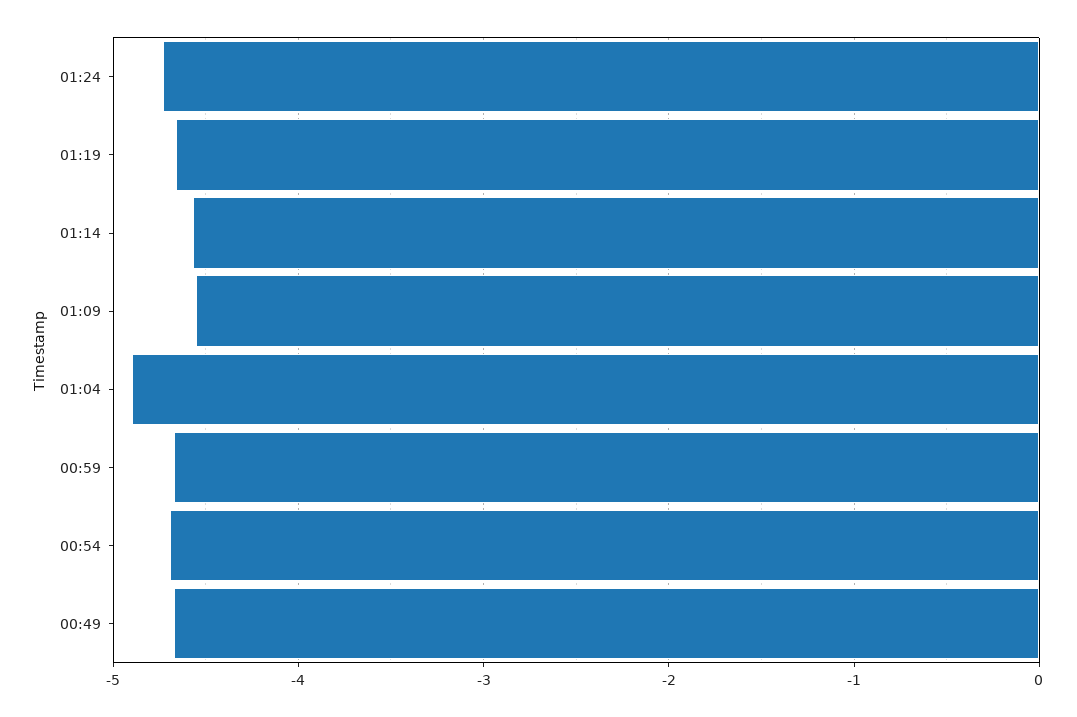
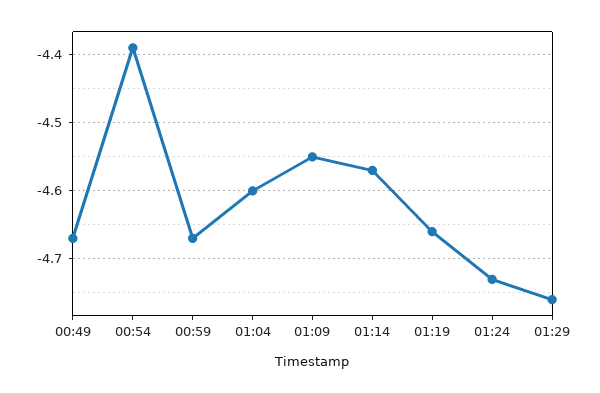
01:04: -4.9 -> -4.6
00:54: -4.7 -> -4.39
01:29: none -> -4.76

